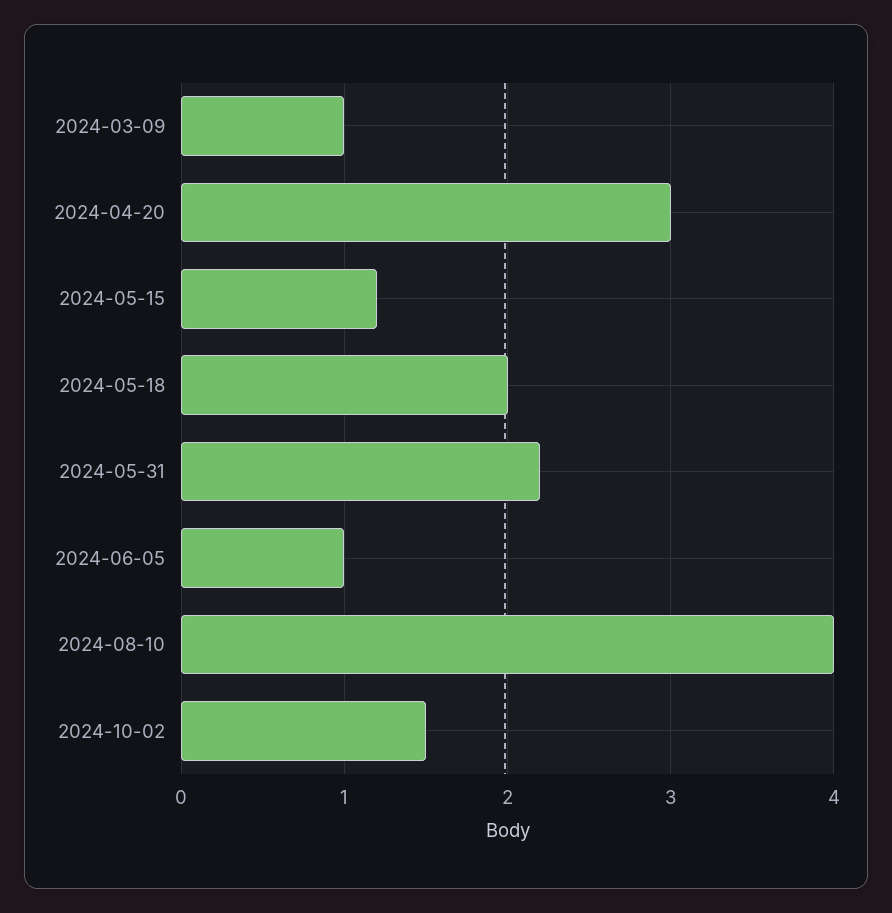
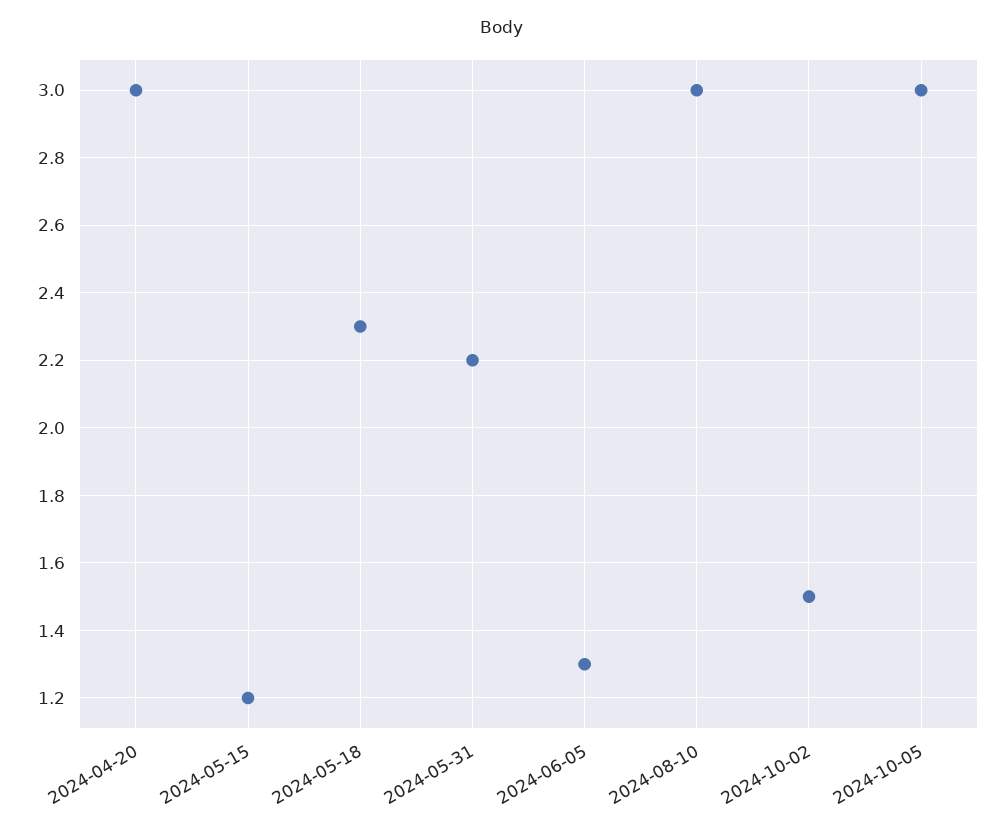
2024-03-09: 1 -> none
2024-05-18: 2 -> 2.3
2024-06-05: 1 -> 1.3
2024-08-10: 4 -> 3
2024-10-05: none -> 3

